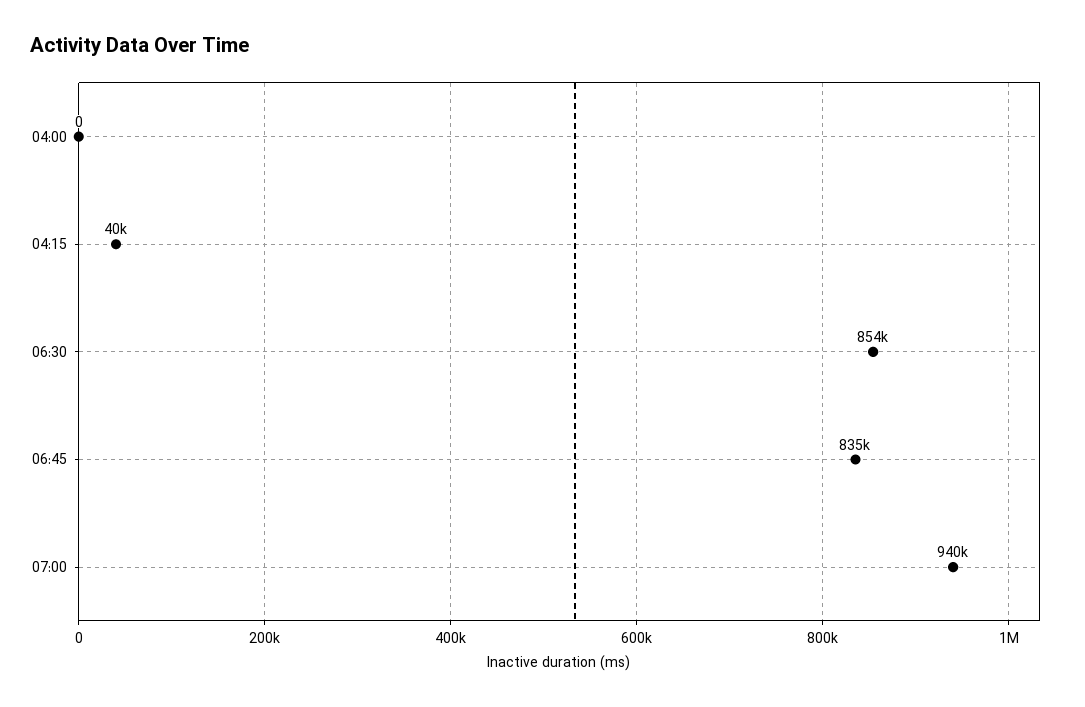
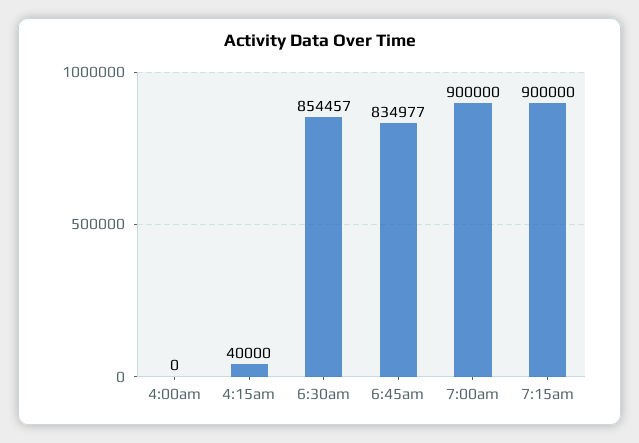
07:00: 940000 -> 900000
7:15am: none -> 900000

